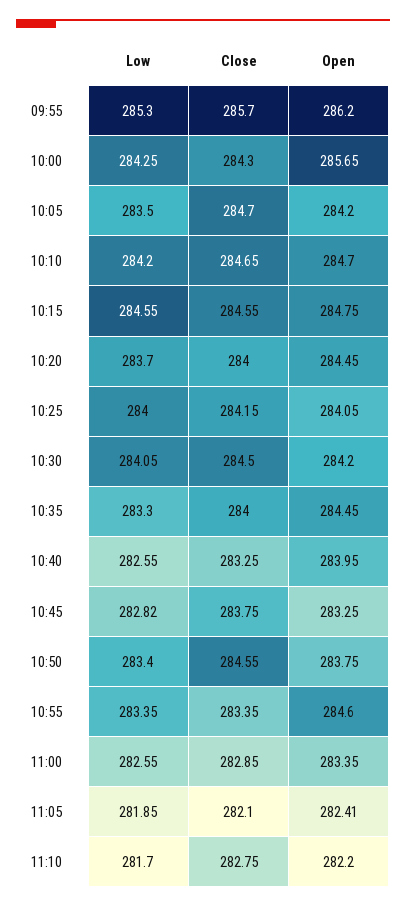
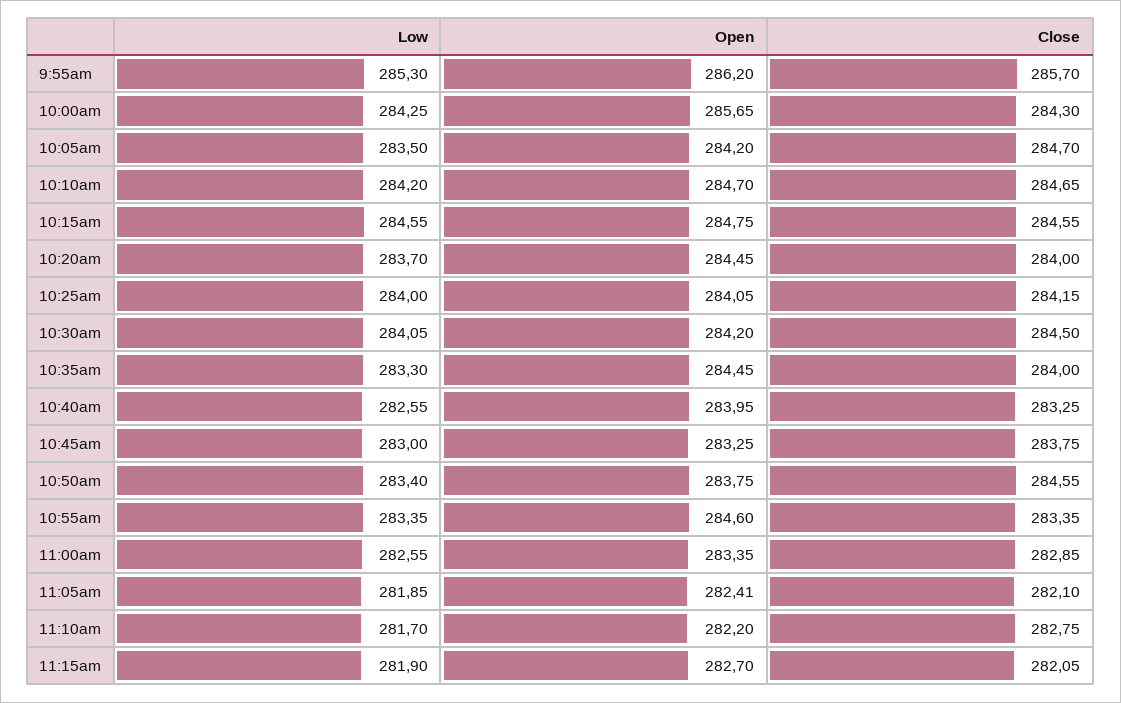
Low, 10:45: 282.82 -> 283
Low, 11:15am: none -> 281.9
Open, 11:15am: none -> 282.7
Close, 11:15am: none -> 282.05

